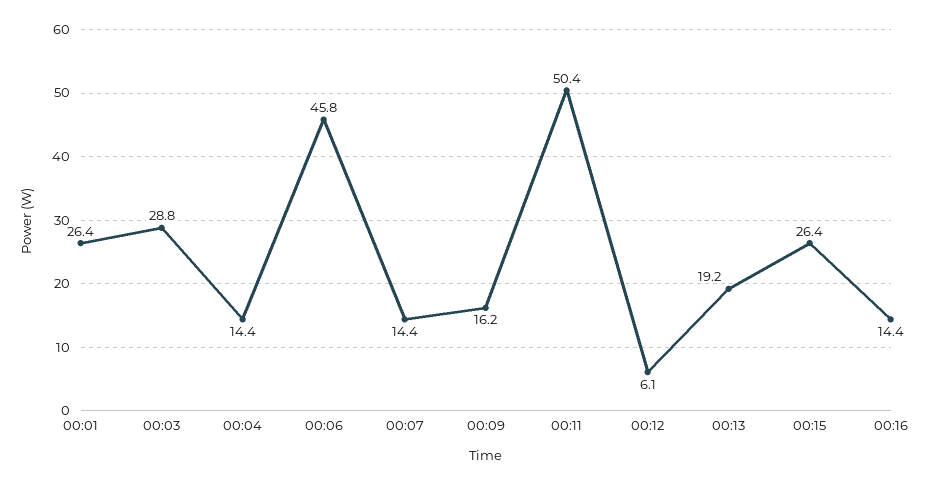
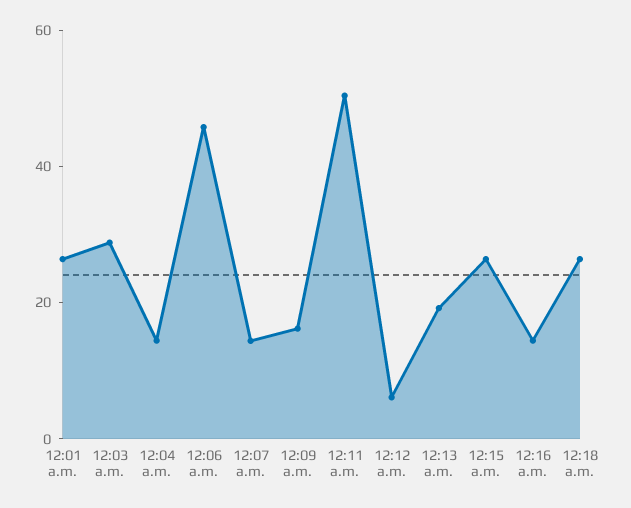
12:18 a.m.: none -> 25

